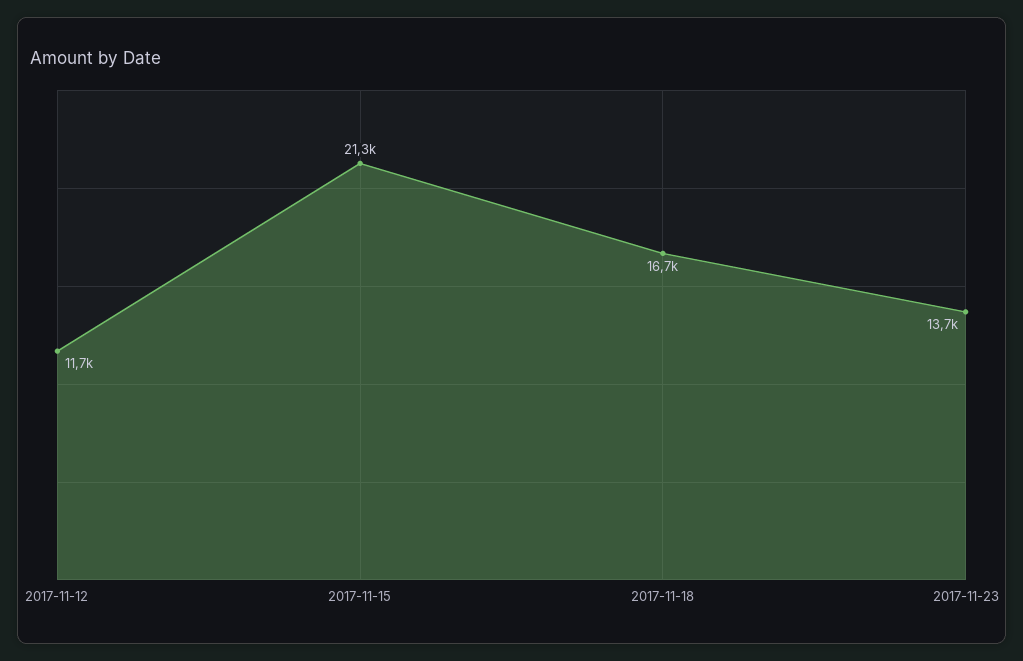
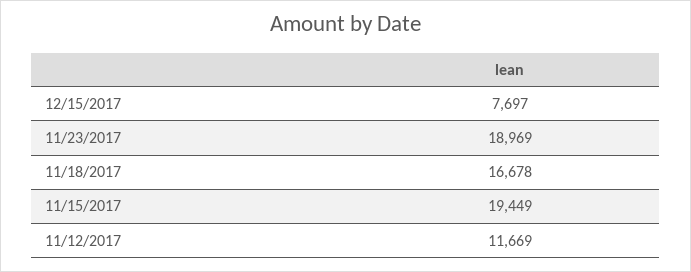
2017-11-15: 21300 -> 19449
2017-11-23: 13700 -> 18969
12/15/2017: none -> 7697

